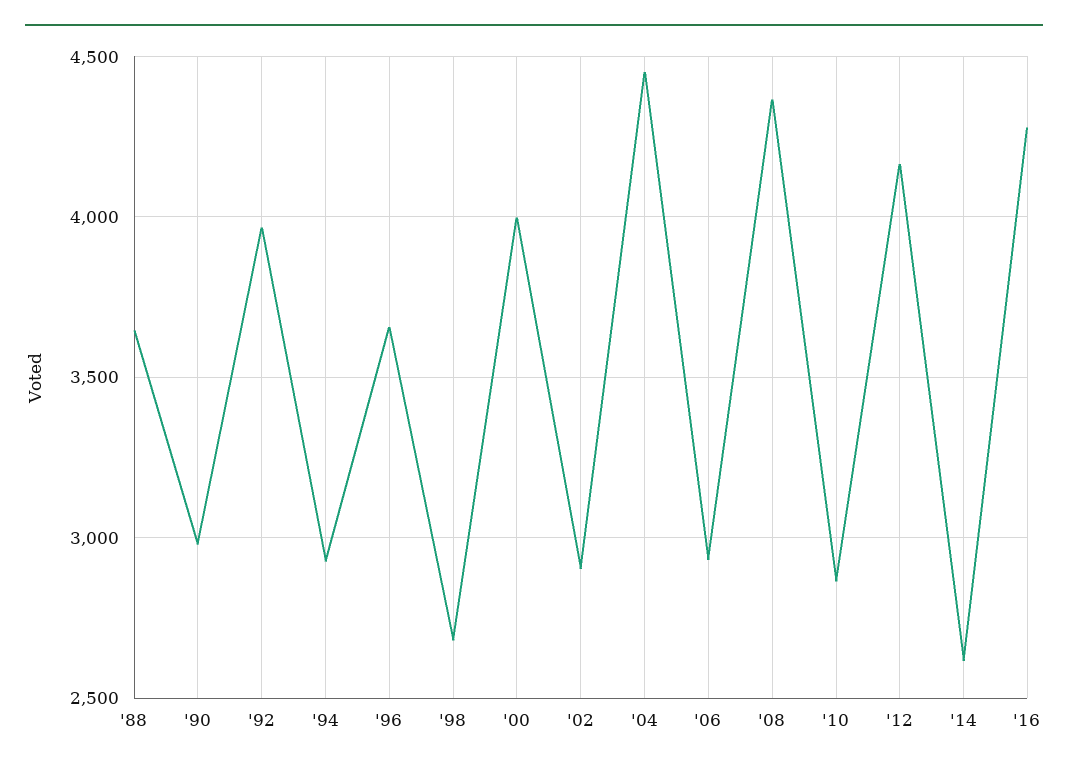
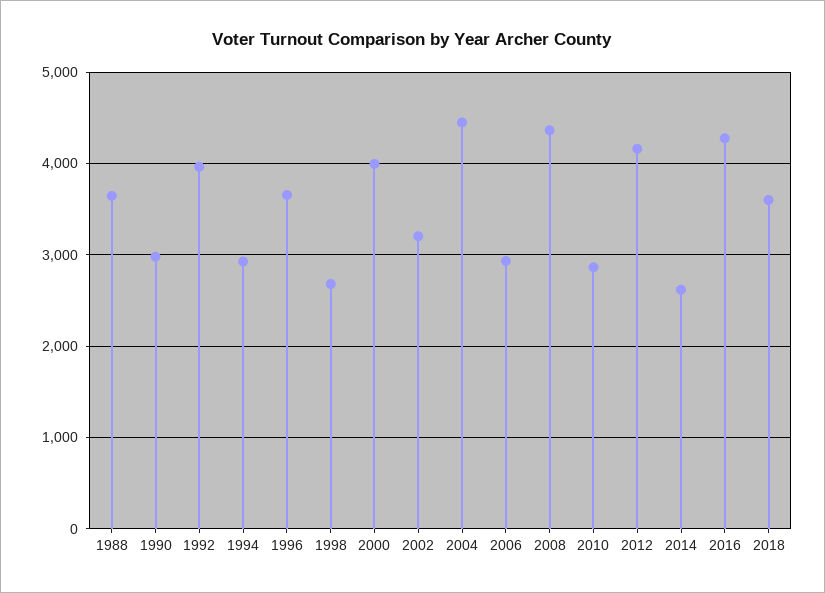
'02: 2900 -> 3200
2018: none -> 3600

